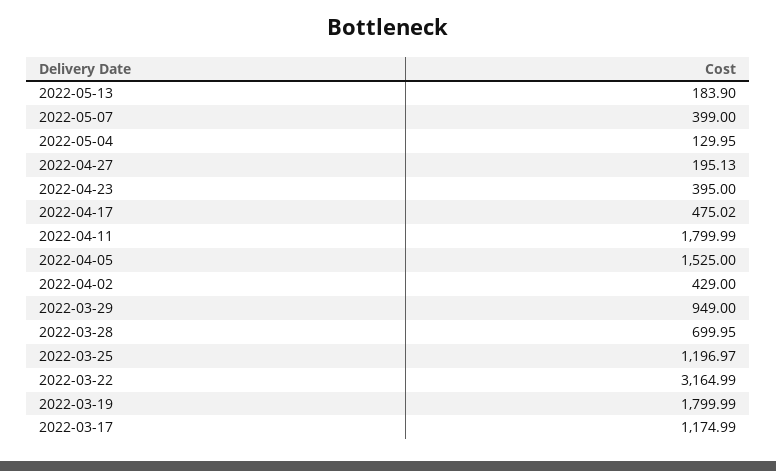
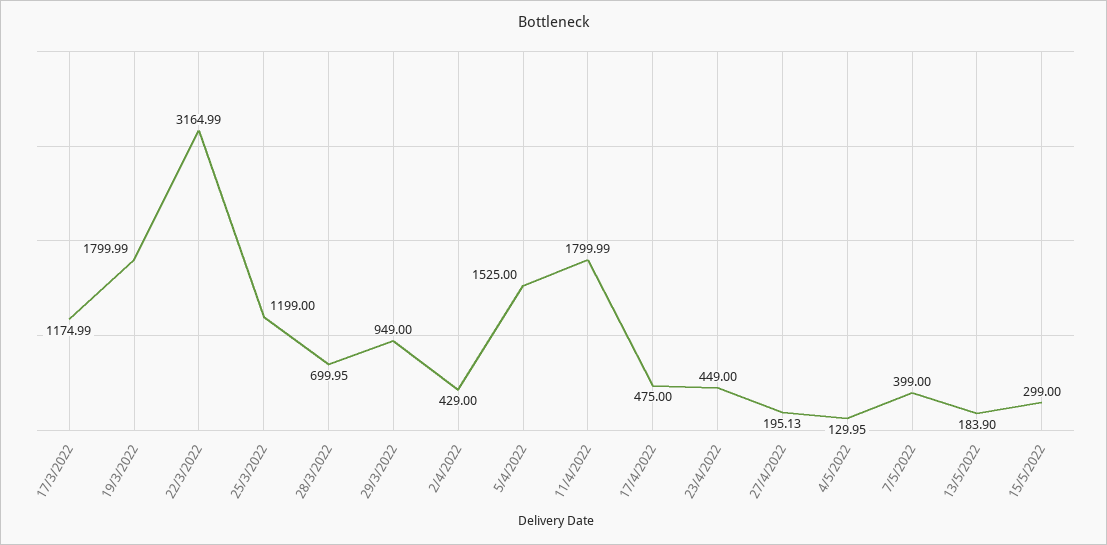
2022-04-23: 395 -> 449
2022-04-17: 475.02 -> 475
2022-03-25: 1196.97 -> 1199
15/5/2022: none -> 299

